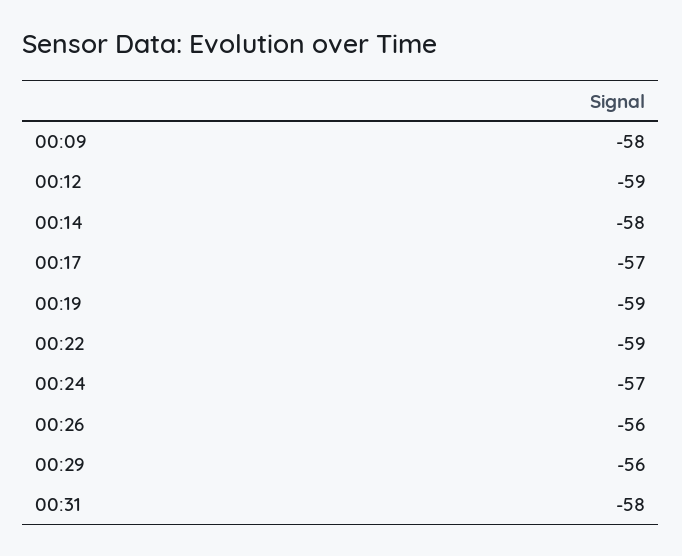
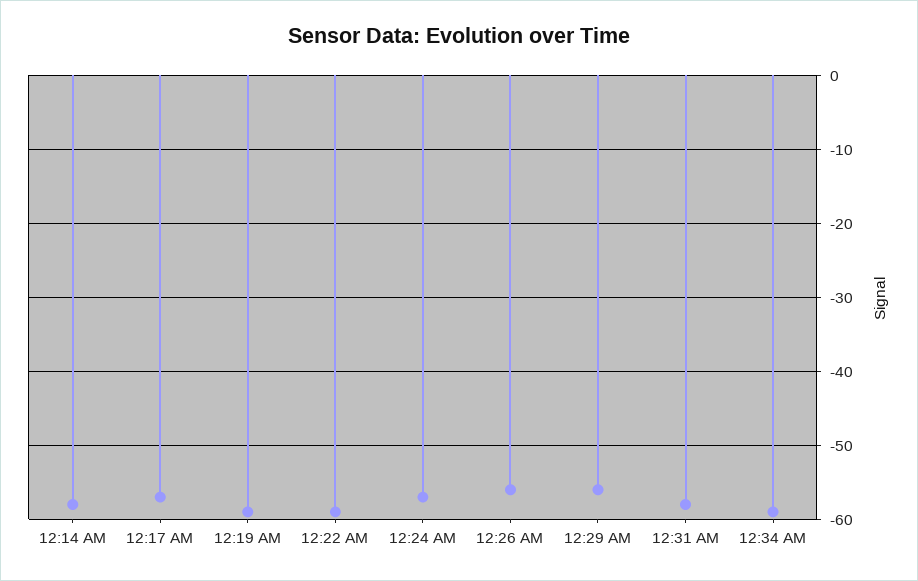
00:09: -58 -> none
00:12: -59 -> none
12:34 AM: none -> -59

